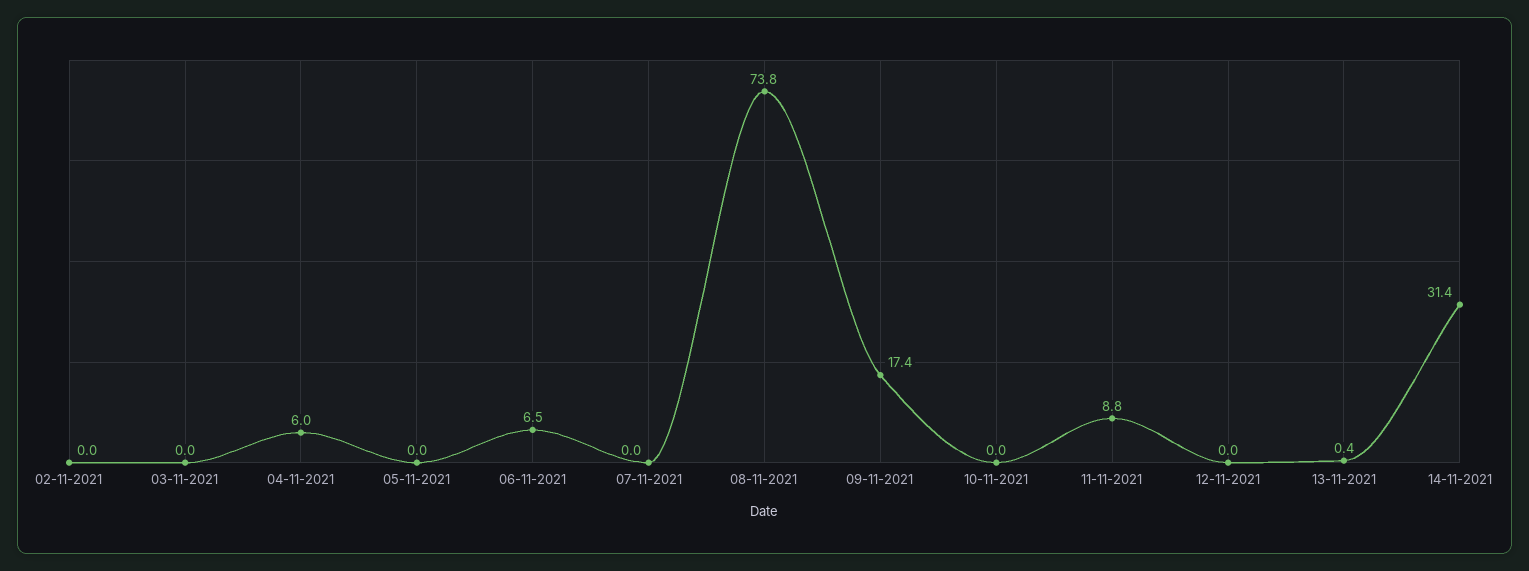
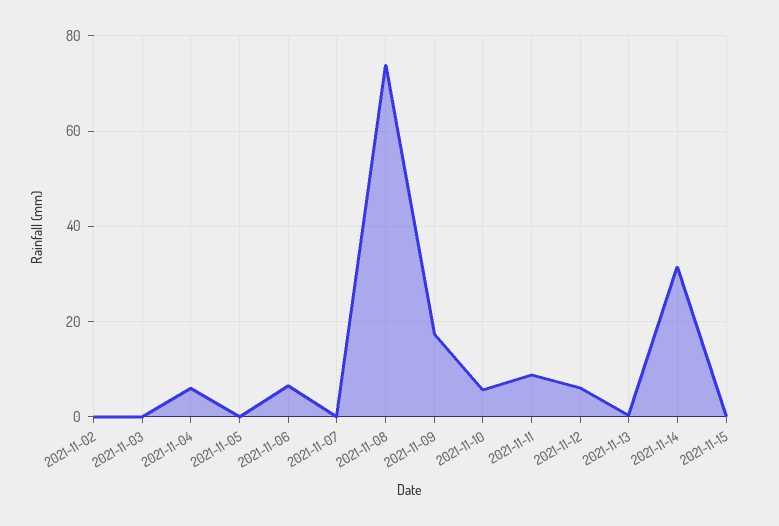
10-11-2021: 0 -> 6
12-11-2021: 0 -> 6
2021-11-15: none -> 0

